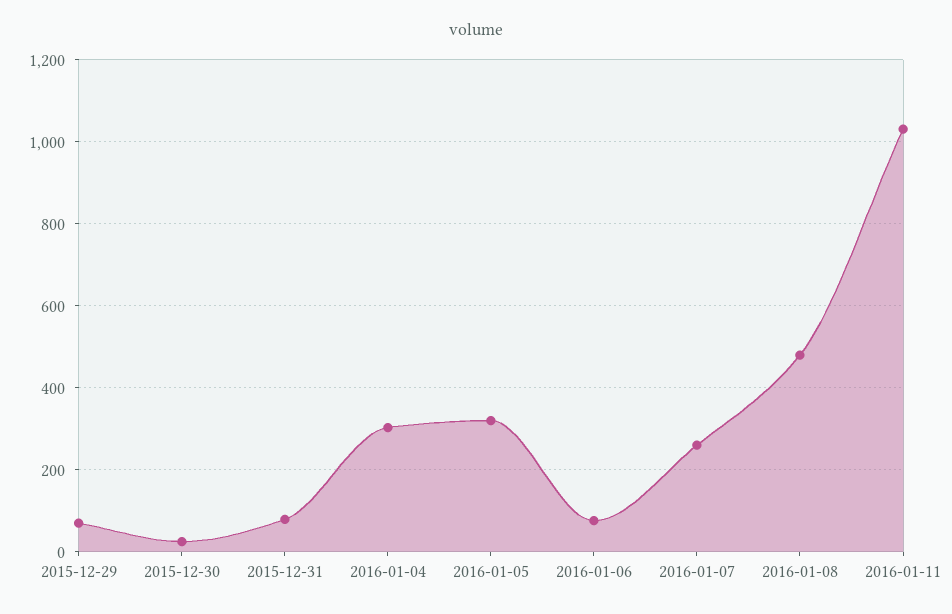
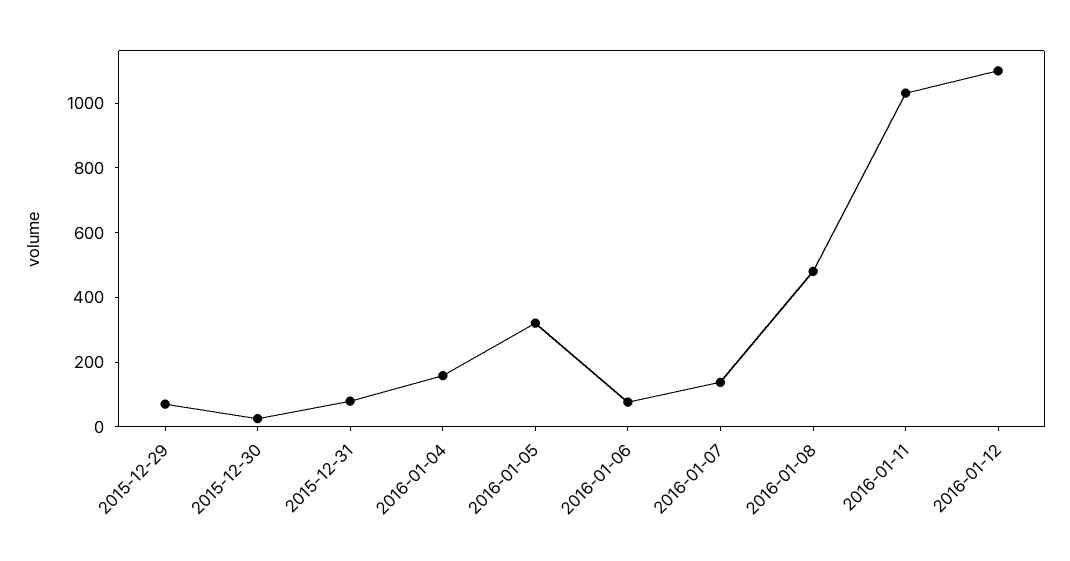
2016-01-04: 300 -> 150
2016-01-07: 260 -> 150
2016-01-12: none -> 1100

